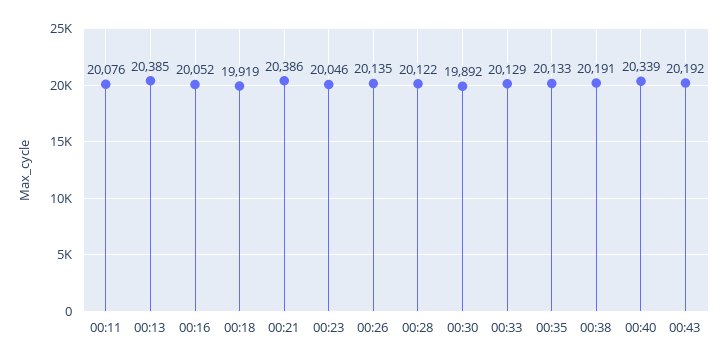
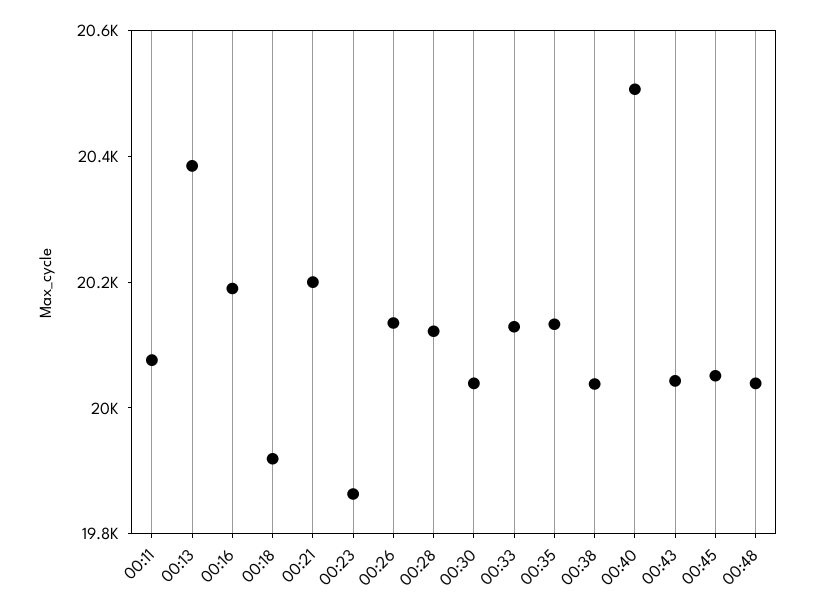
00:16: 20052 -> 20200
00:21: 20386 -> 20200
00:23: 20046 -> 19850
00:30: 19892 -> 20050
00:38: 20191 -> 20050
00:40: 20339 -> 20500
00:43: 20192 -> 20050
00:45: none -> 20050
00:48: none -> 20050

